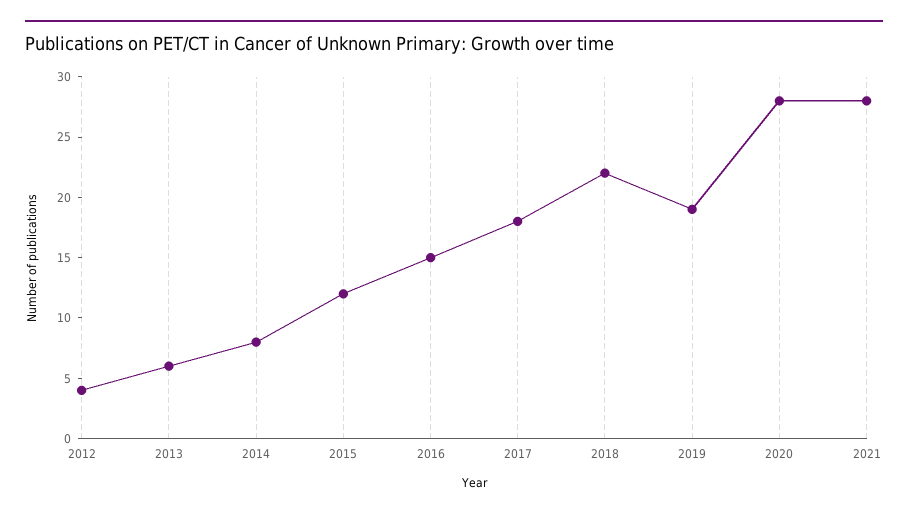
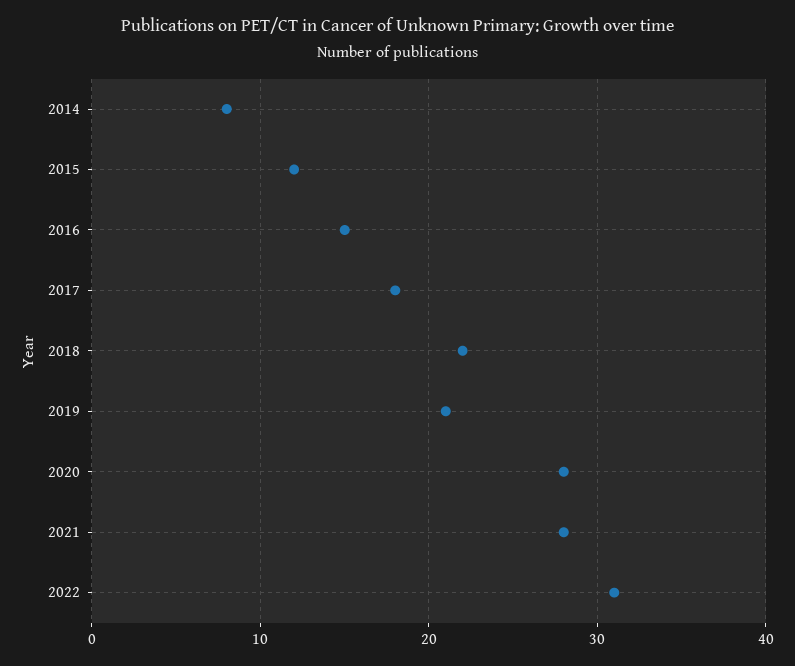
2012: 4 -> none
2013: 6 -> none
2019: 19 -> 21
2022: none -> 31

